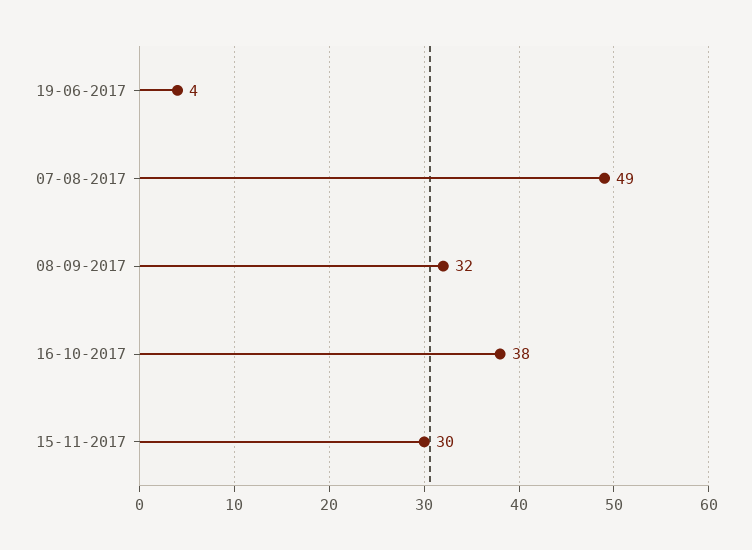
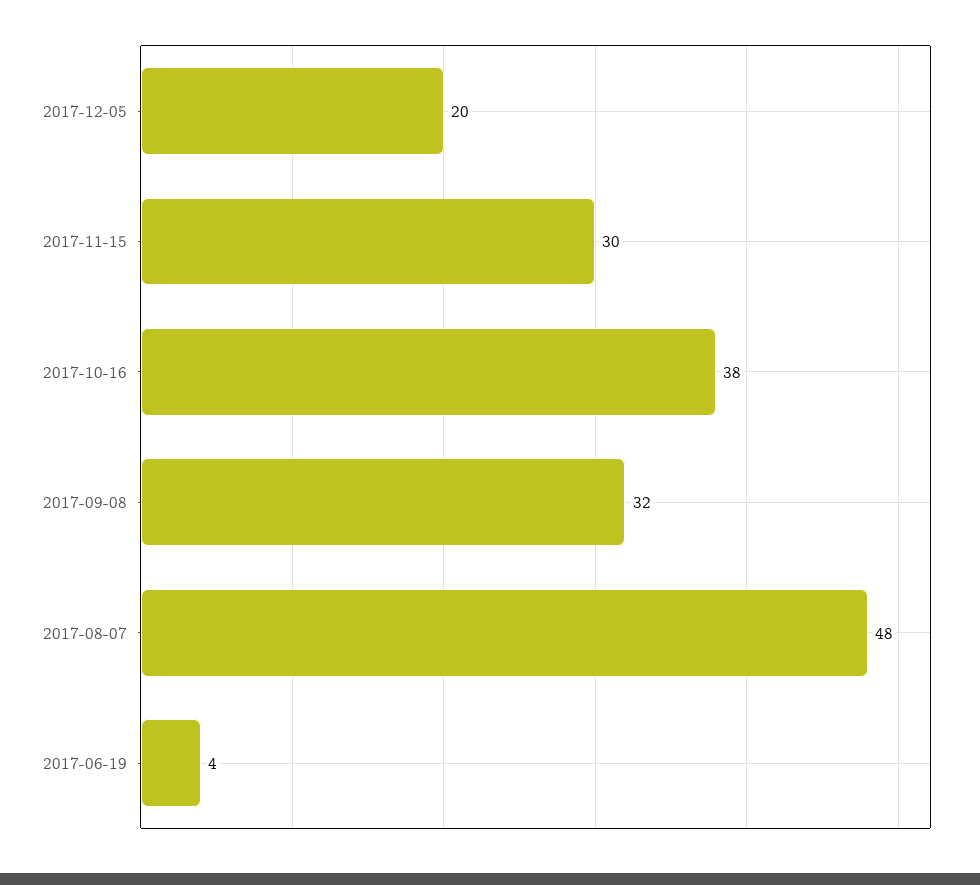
07-08-2017: 49 -> 48
2017-12-05: none -> 20

